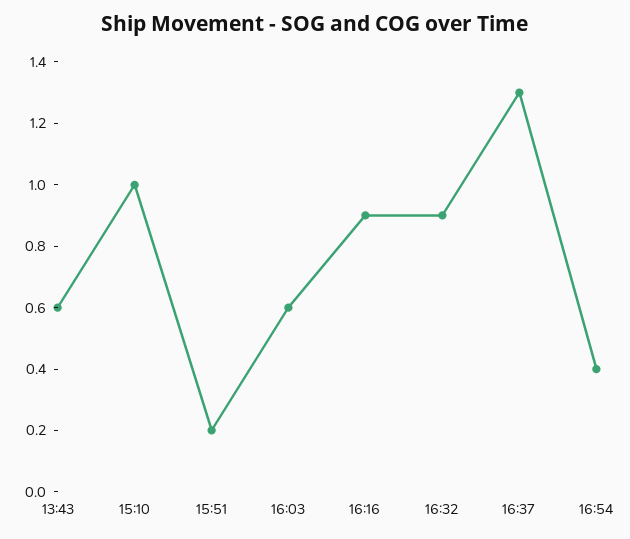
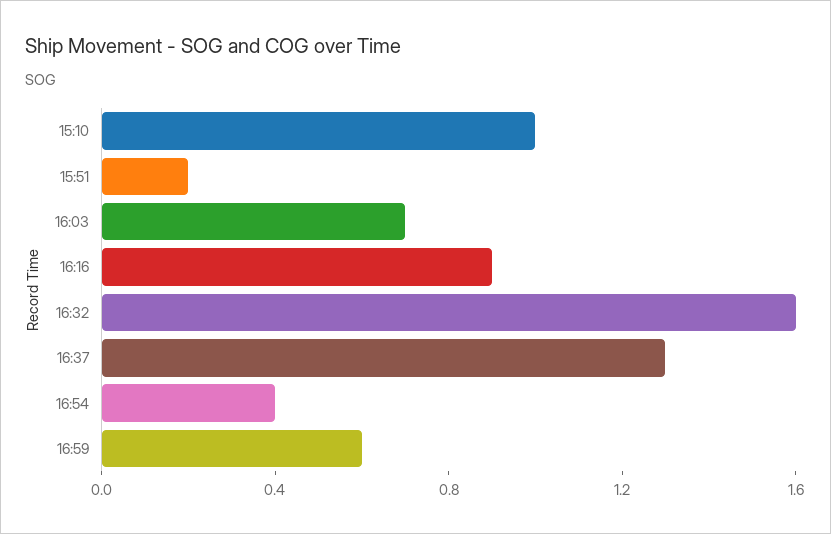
13:43: 0.6 -> none
16:03: 0.6 -> 0.7
16:32: 0.9 -> 1.6
16:59: none -> 0.6

